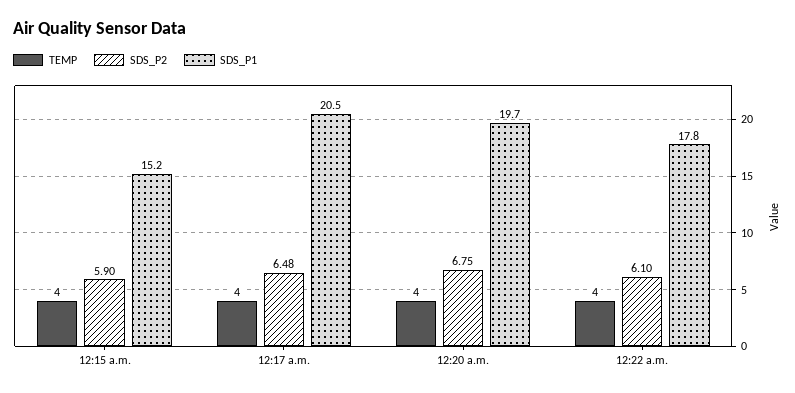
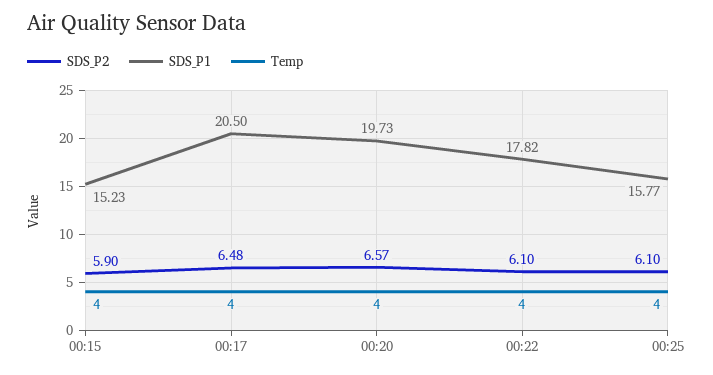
SDS_P2, 12:20 a.m.: 6.75 -> 6.57
SDS_P2, 00:25: none -> 6.1
SDS_P1, 00:25: none -> 15.77
TEMP, 00:25: none -> 4

